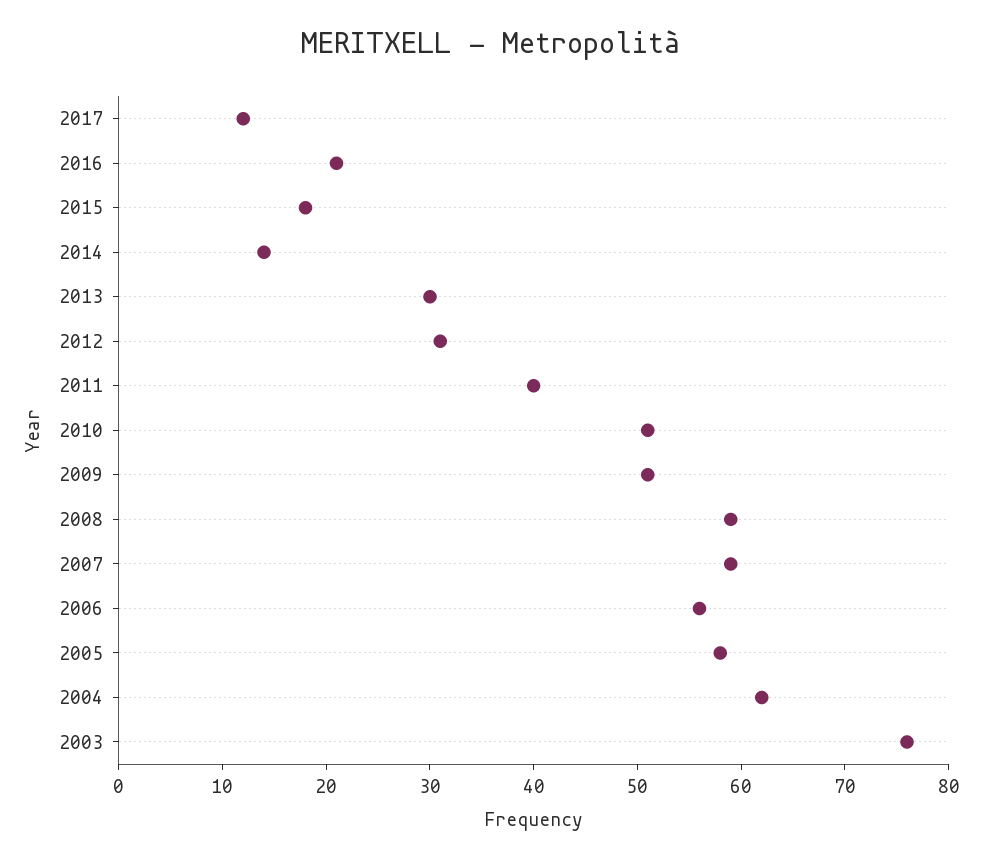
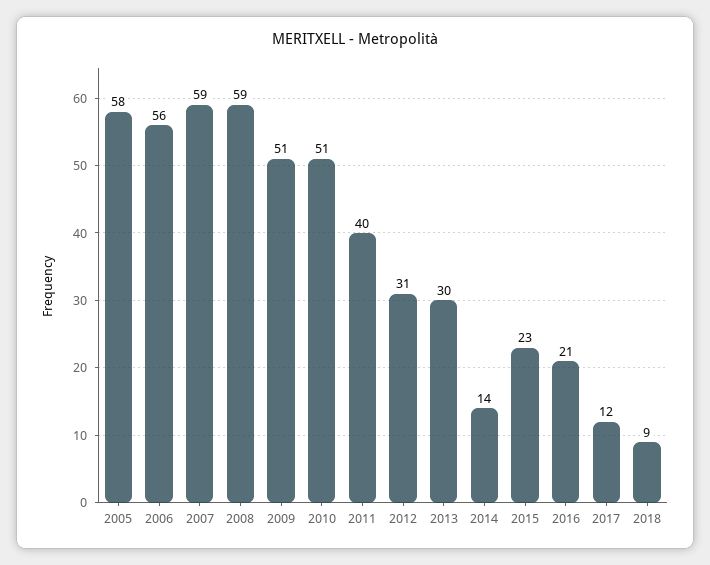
2015: 18 -> 23
2004: 62 -> none
2003: 76 -> none
2018: none -> 9

